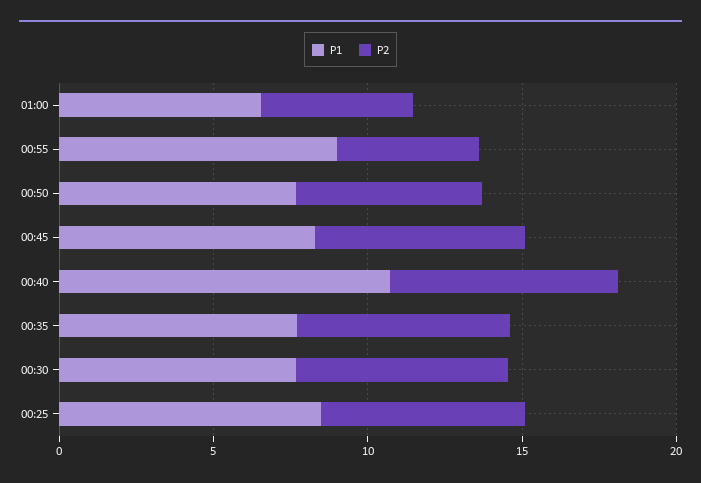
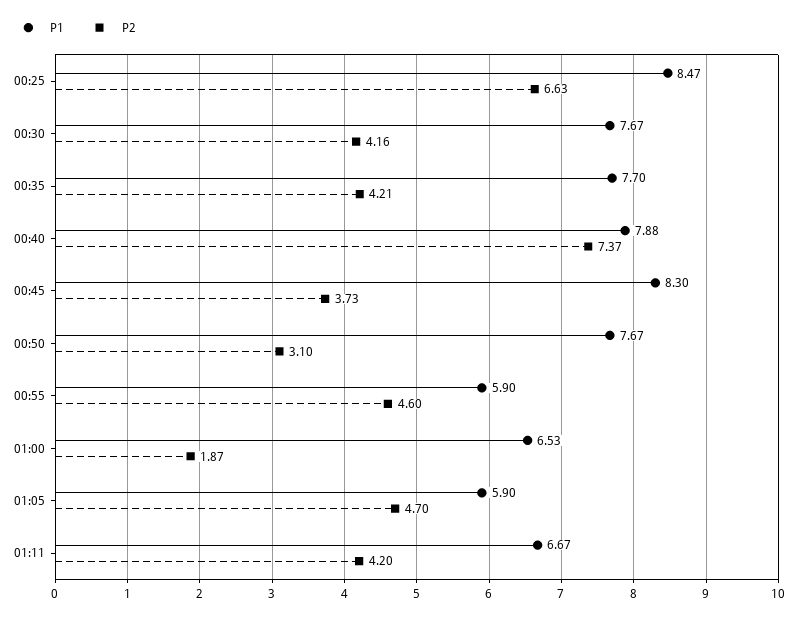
P2, 01:00: 5 -> 1.87
P1, 00:55: 9 -> 5.9
P2, 00:50: 6 -> 3.1
P2, 00:45: 7 -> 3.73
P1, 00:40: 11 -> 7.88
P2, 00:35: 7 -> 4.21
P2, 00:30: 7 -> 4.16
P1, 01:05: none -> 5.9
P2, 01:05: none -> 4.7
P1, 01:11: none -> 6.67
P2, 01:11: none -> 4.2

